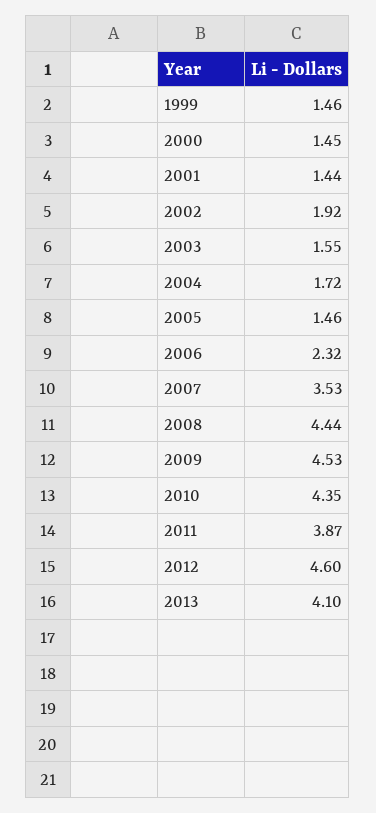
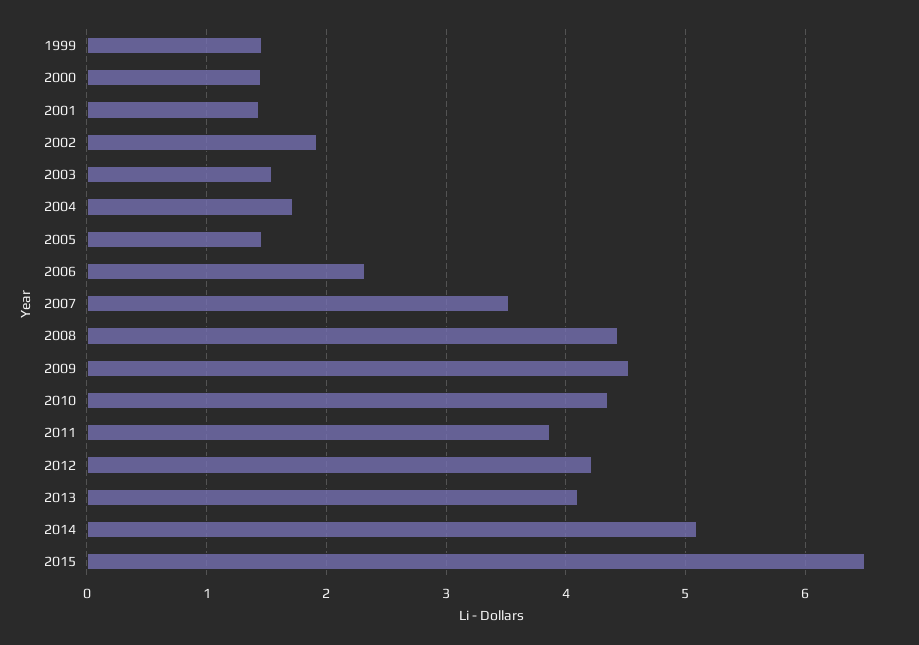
2012: 4.6 -> 4.2
2014: none -> 5.1
2015: none -> 6.5

